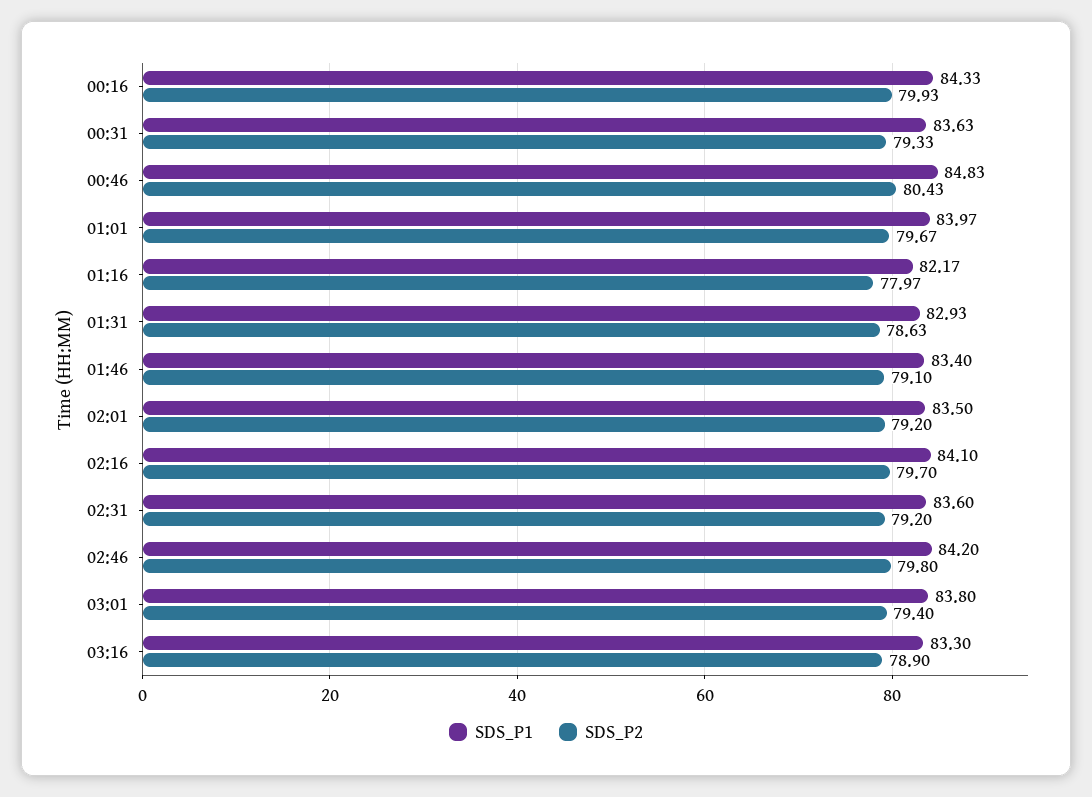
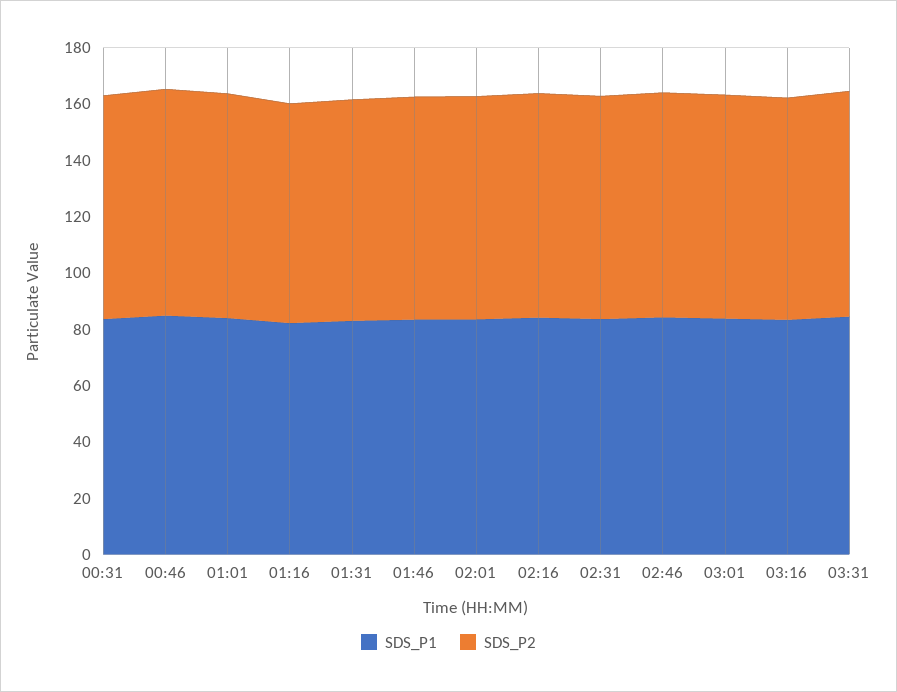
SDS_P1, 00:16: 84.33 -> none
SDS_P2, 00:16: 79.93 -> none
SDS_P1, 03:31: none -> 85
SDS_P2, 03:31: none -> 80

